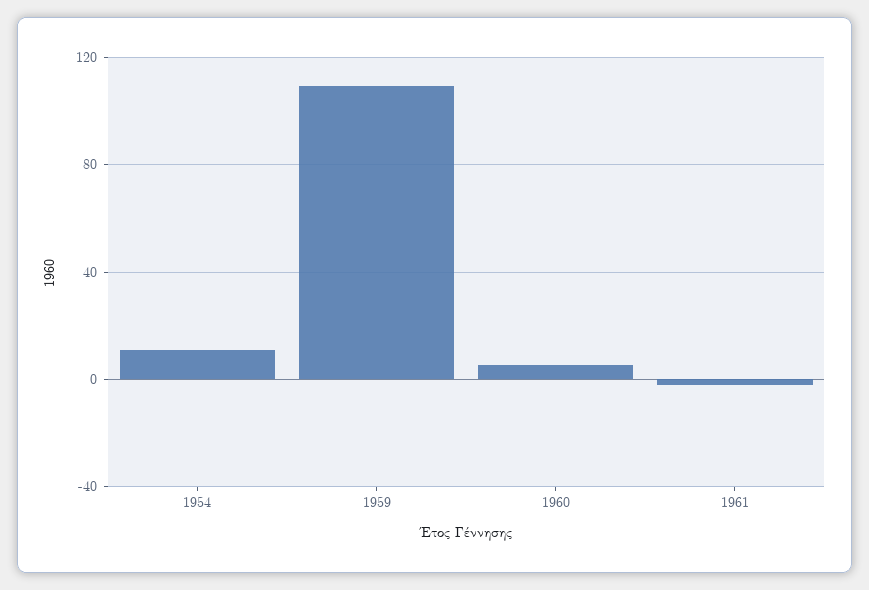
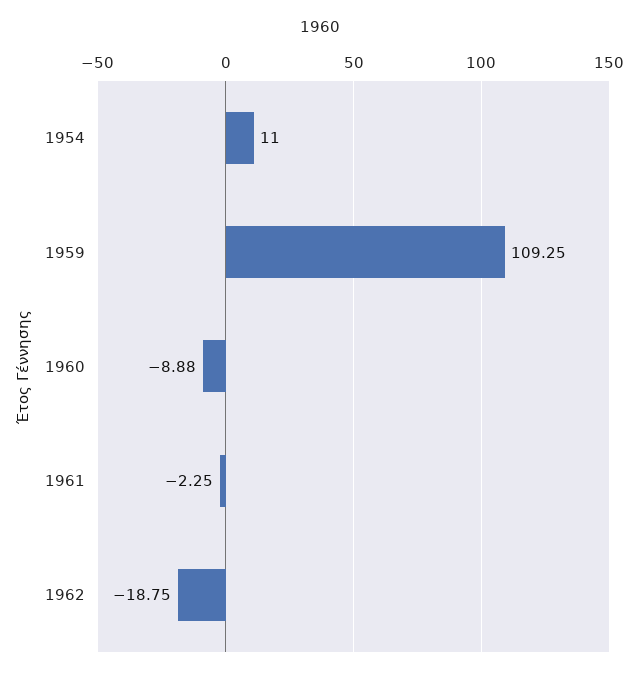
1960: 5 -> -8.88
1962: none -> -18.75

